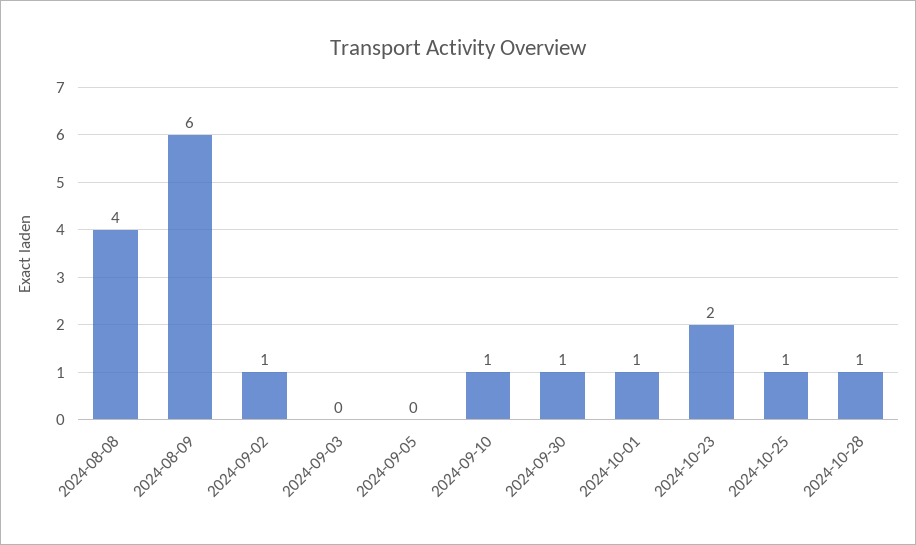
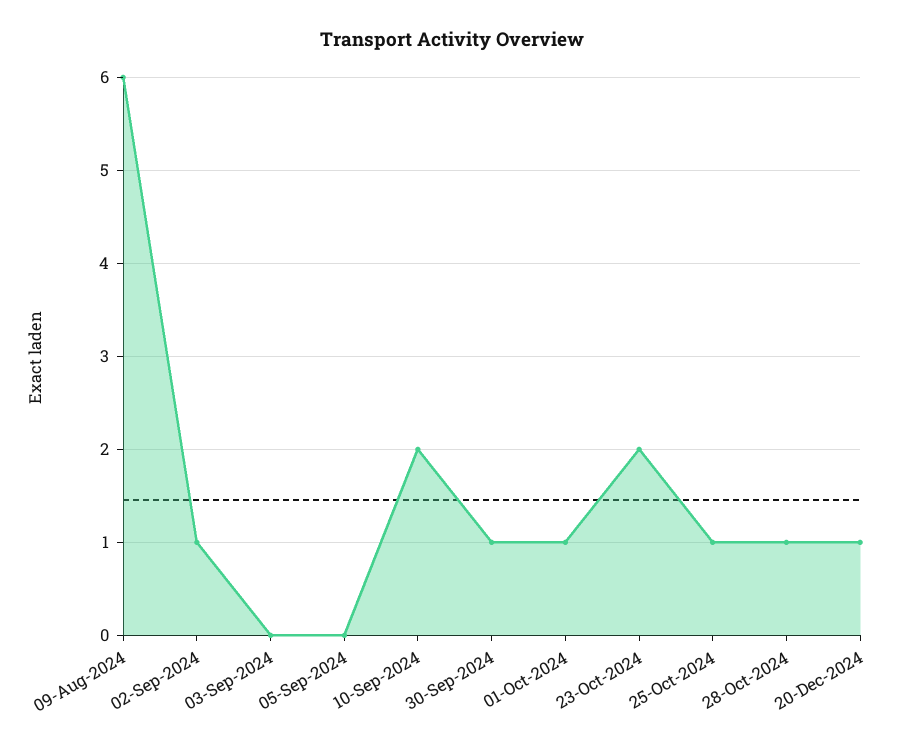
2024-08-08: 4 -> none
2024-09-10: 1 -> 2
20-Dec-2024: none -> 1

